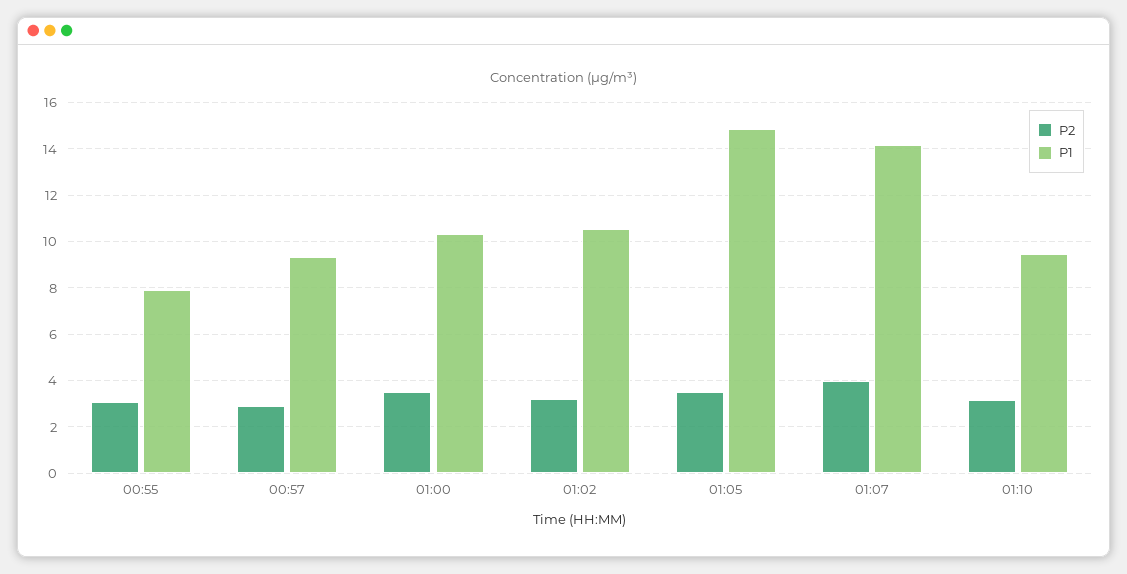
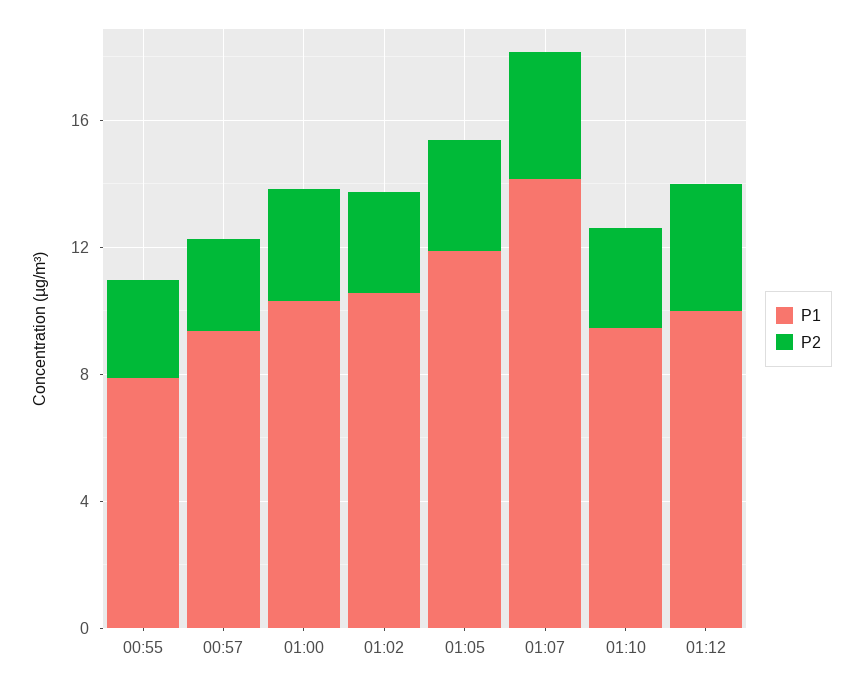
P1, 01:05: 15 -> 12
P1, 01:12: none -> 10
P2, 01:12: none -> 4

